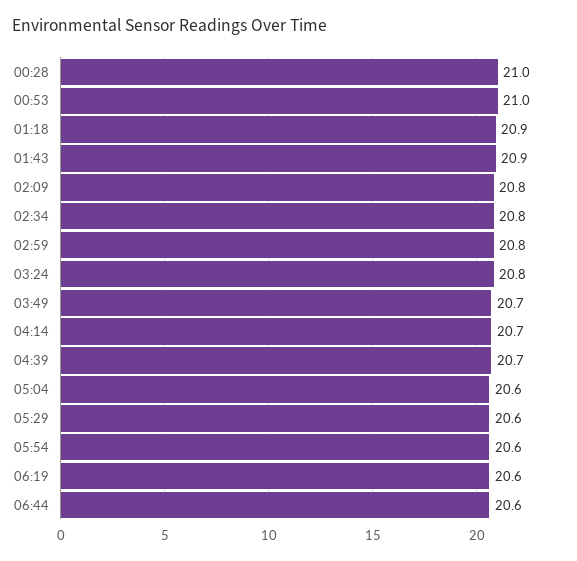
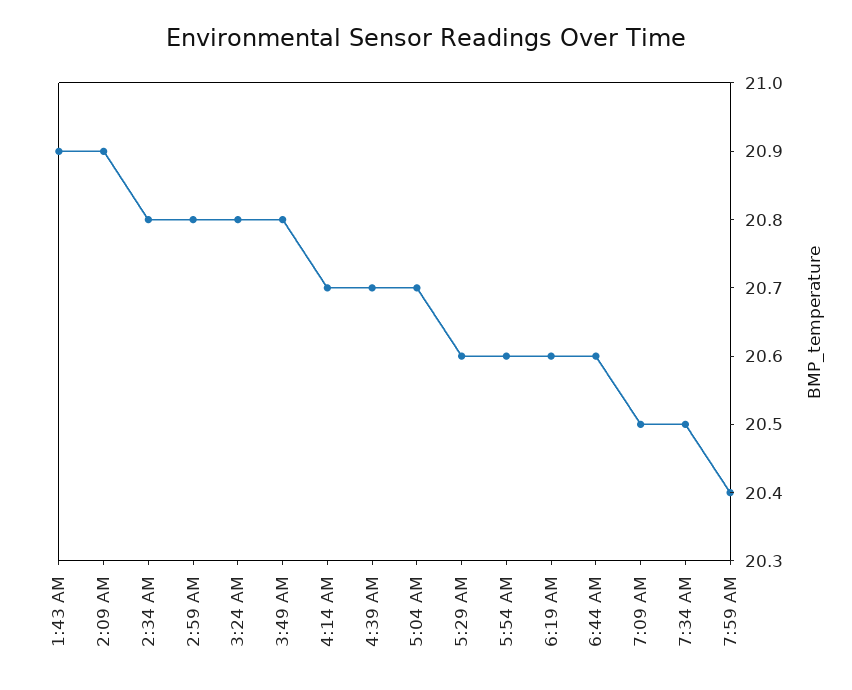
00:28: 21 -> none
00:53: 21 -> none
01:18: 20.9 -> none
02:09: 20.8 -> 20.9
03:49: 20.7 -> 20.8
05:04: 20.6 -> 20.7
7:09 AM: none -> 20.5
7:34 AM: none -> 20.5
7:59 AM: none -> 20.4

